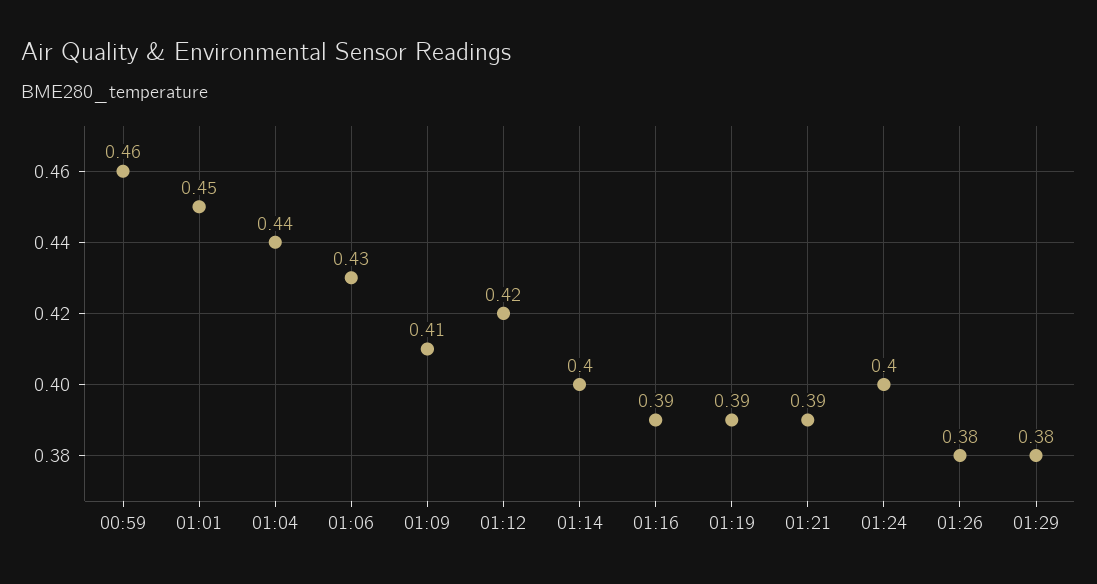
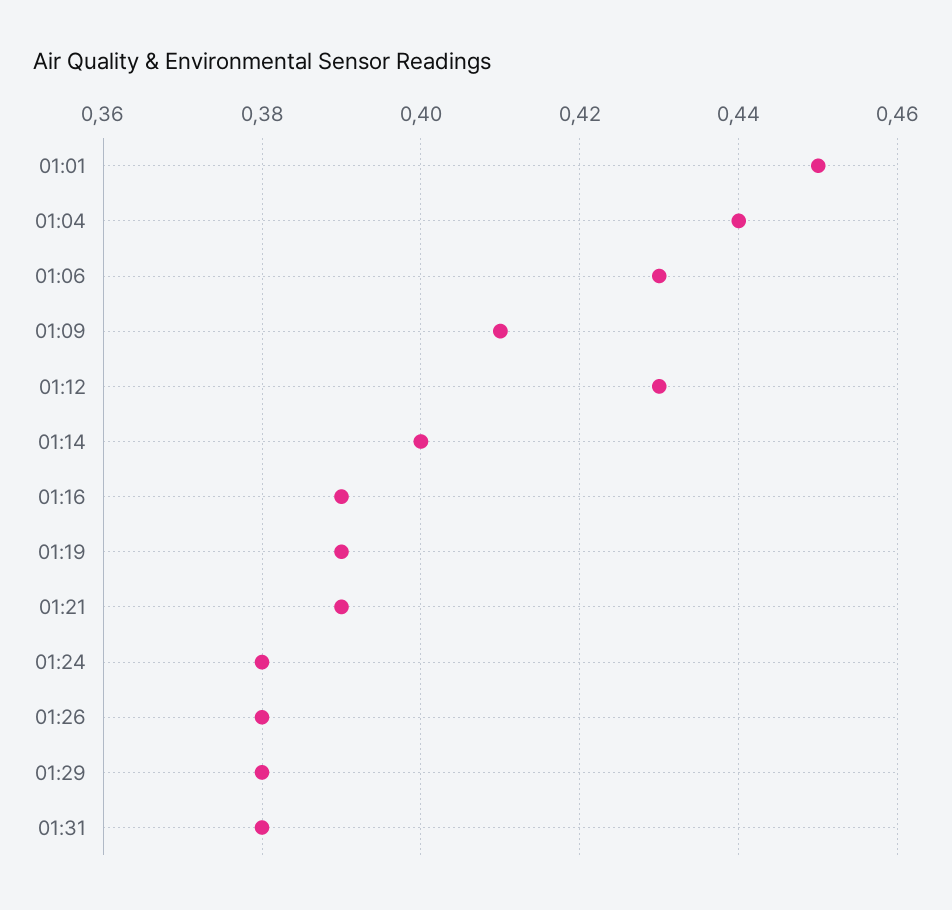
00:59: 0.46 -> none
01:12: 0.42 -> 0.43
01:24: 0.4 -> 0.38
01:31: none -> 0.38

